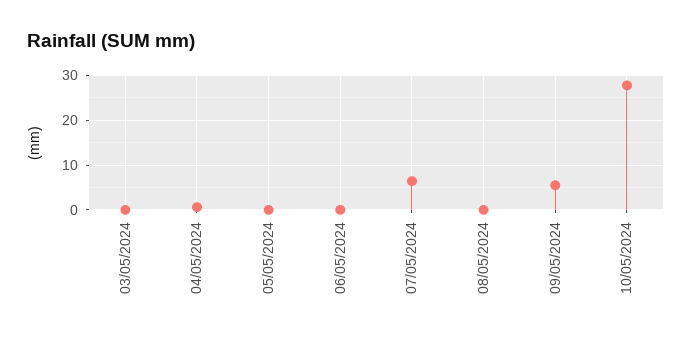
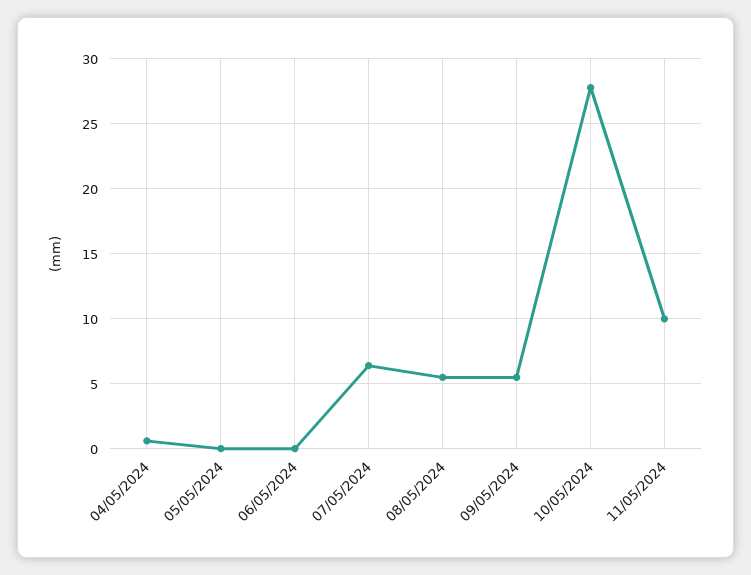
03/05/2024: 0 -> none
08/05/2024: 0 -> 5.5
11/05/2024: none -> 10

